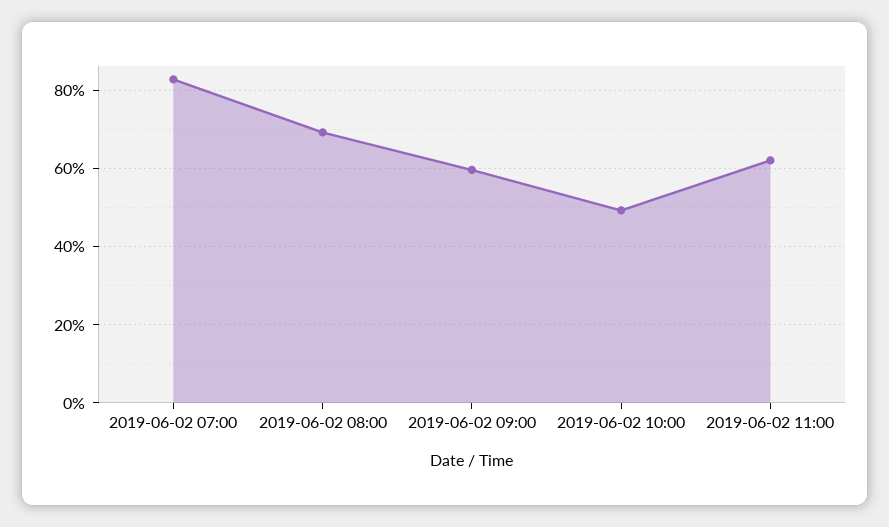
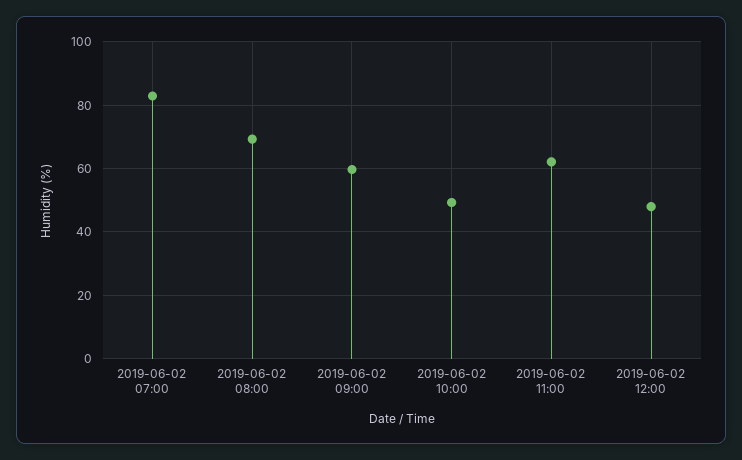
2019-06-02 12:00: none -> 48

